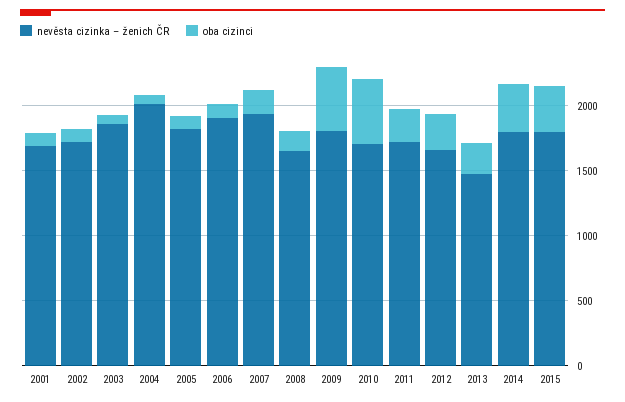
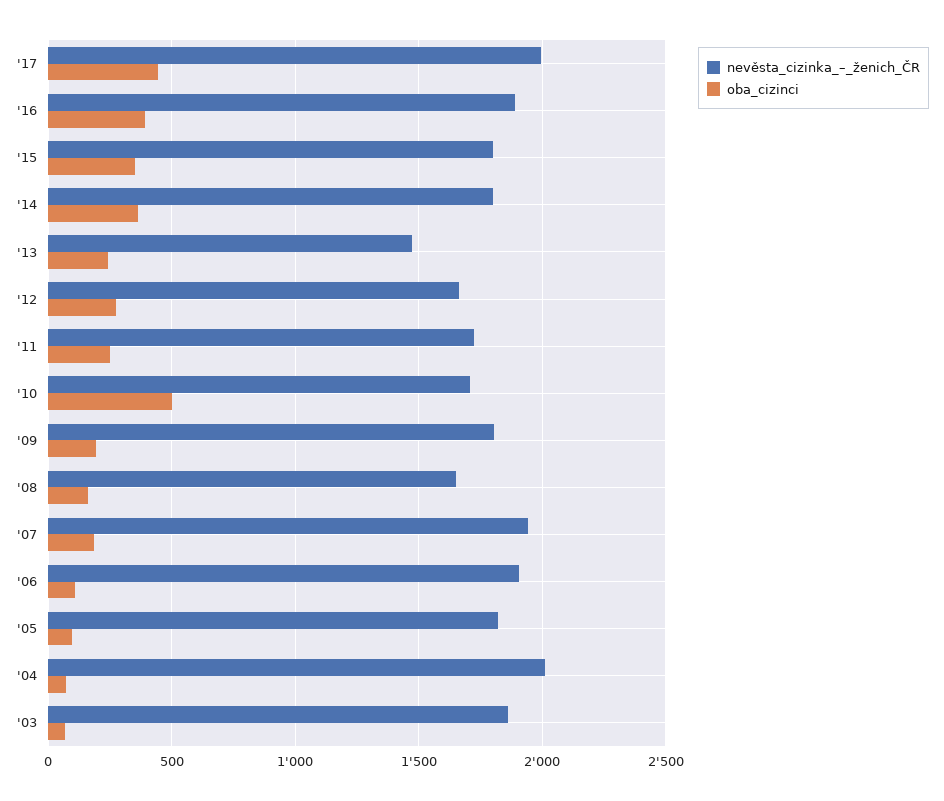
nevěsta cizinka – ženich ČR, 2001: 1700 -> none
oba cizinci, 2001: 100 -> none
nevěsta cizinka – ženich ČR, 2002: 1700 -> none
oba cizinci, 2002: 100 -> none
oba cizinci, 2009: 500 -> 200
nevěsta cizinka – ženich ČR, '17: none -> 2000
oba cizinci, '17: none -> 450
nevěsta cizinka – ženich ČR, '16: none -> 1900
oba cizinci, '16: none -> 400

